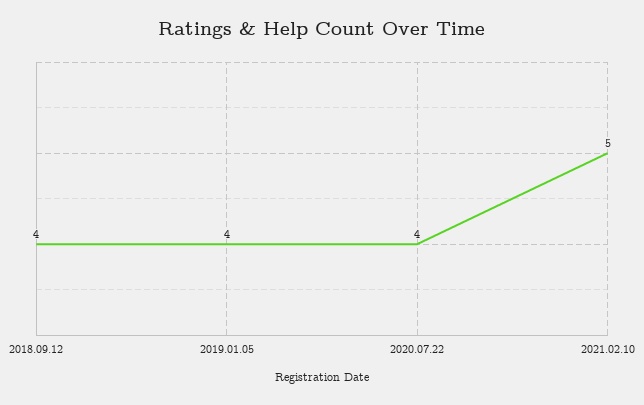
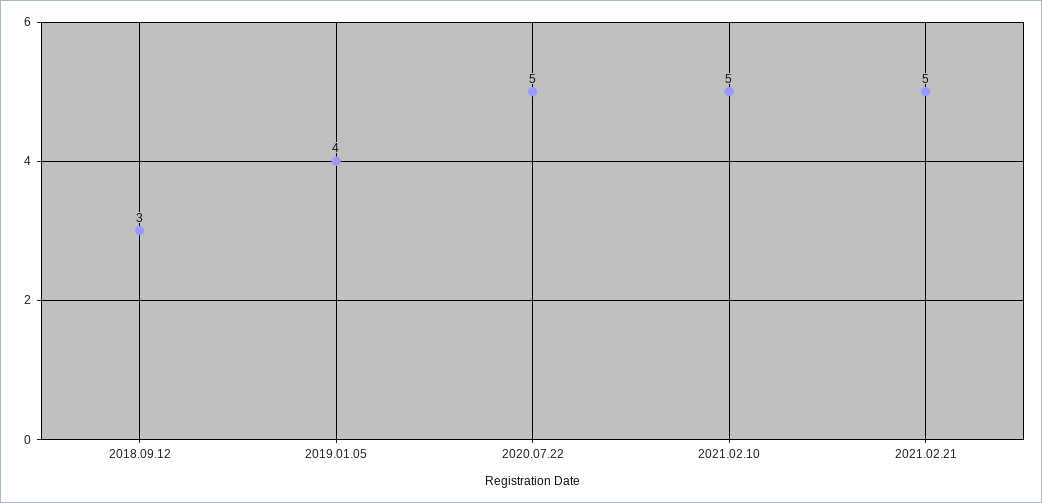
2018.09.12: 4 -> 3
2020.07.22: 4 -> 5
2021.02.21: none -> 5

